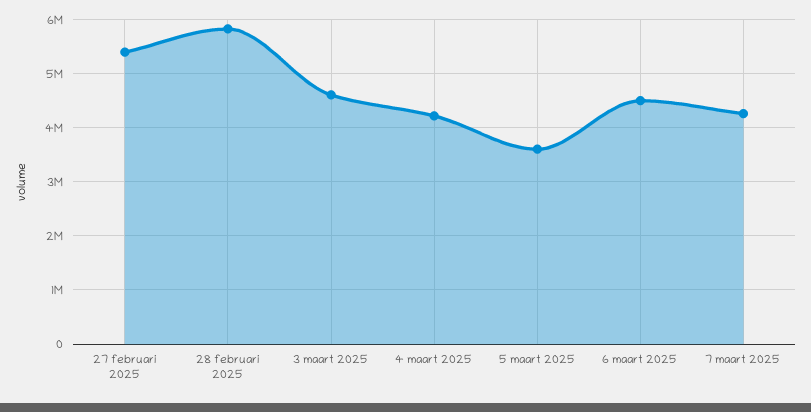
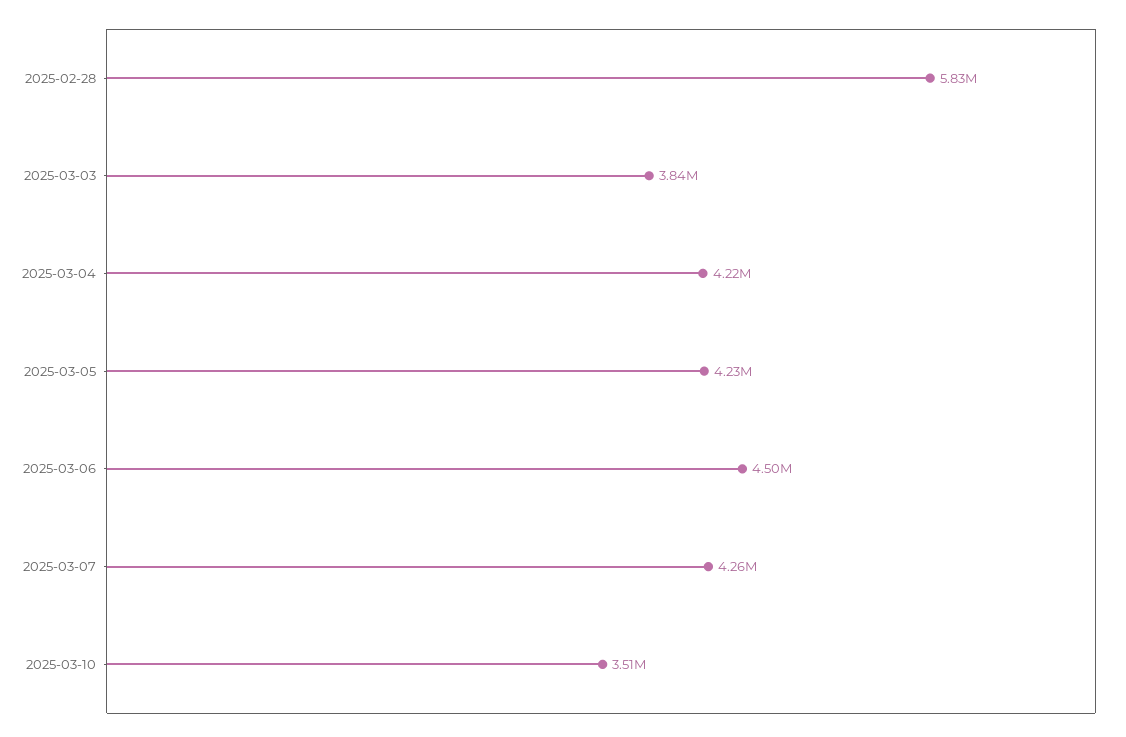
27 februari 2025: 5400000 -> none
3 maart 2025: 4600000 -> 3840000
5 maart 2025: 3600000 -> 4230000
2025-03-10: none -> 3510000

